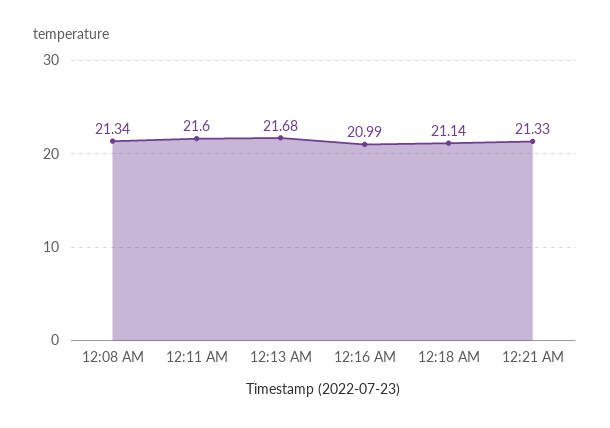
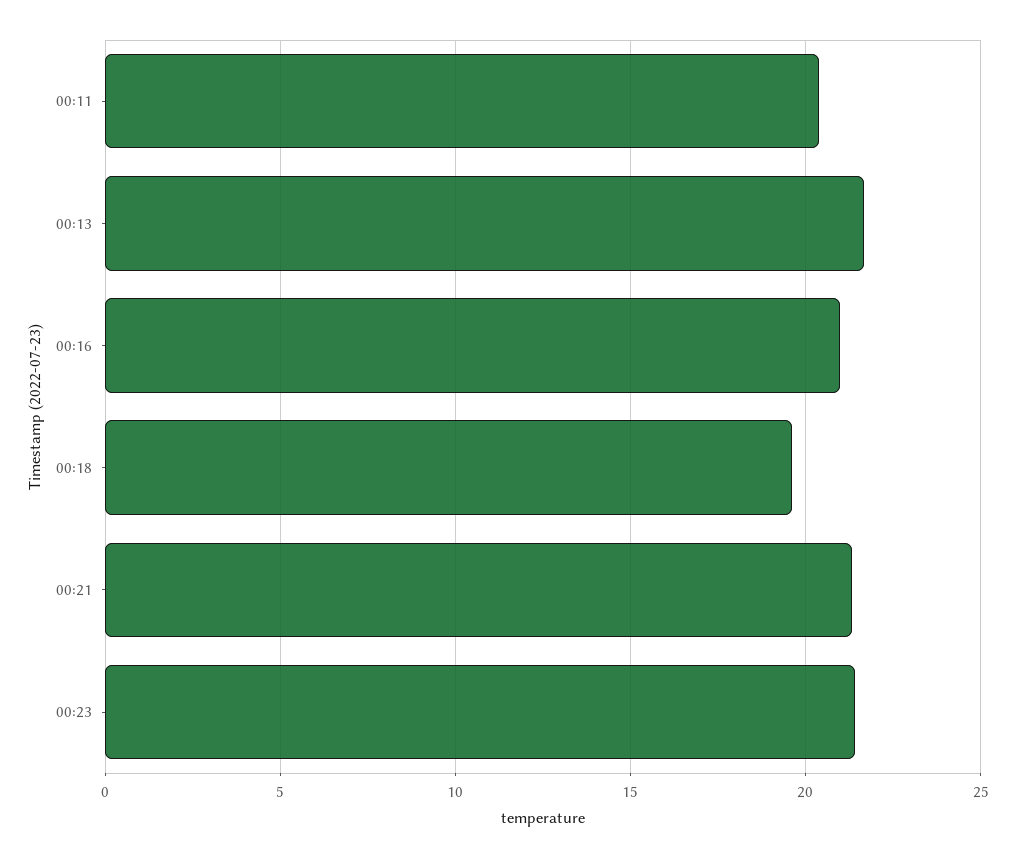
12:08 AM: 21.34 -> none
12:11 AM: 21.6 -> 20.5
12:18 AM: 21.14 -> 19.5
00:23: none -> 21.5

